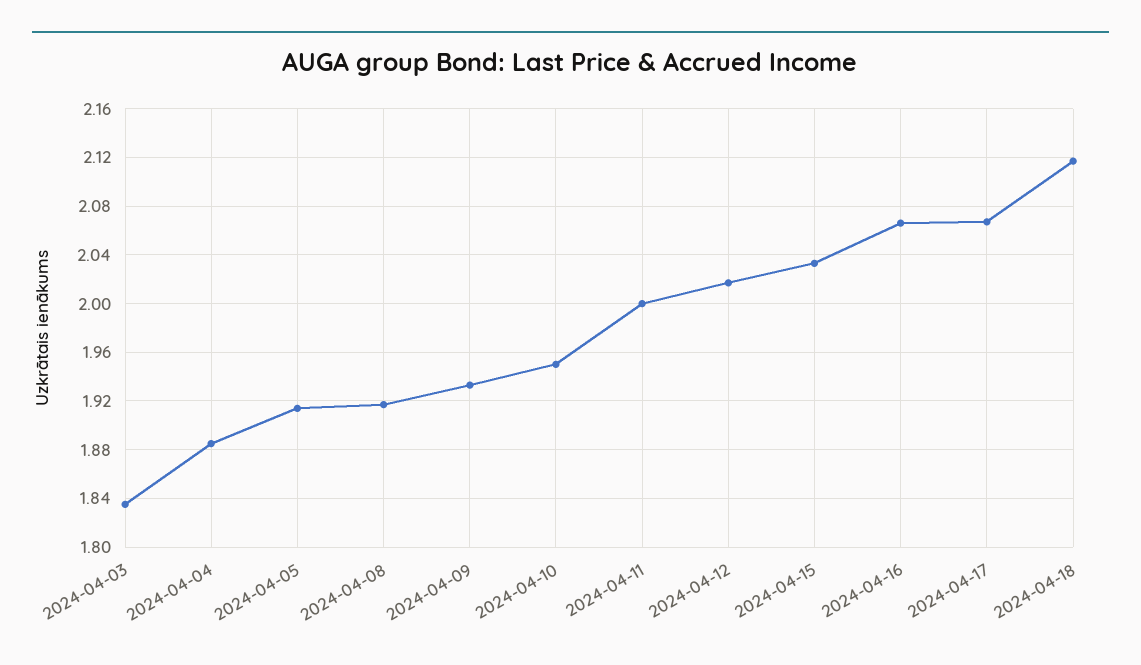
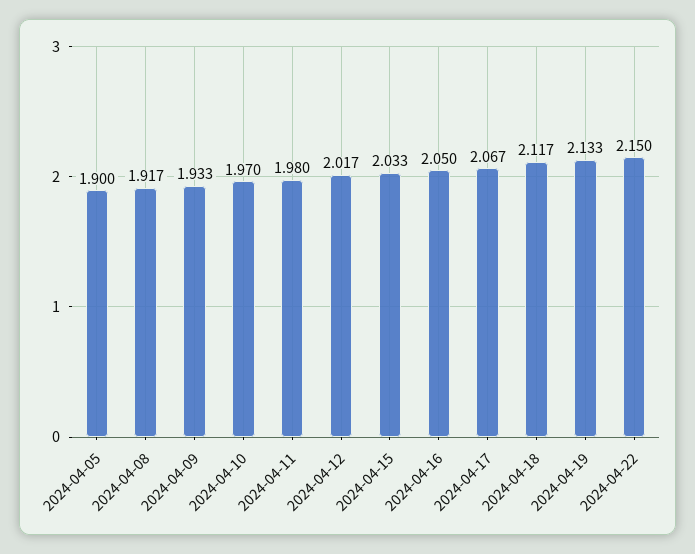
2024-04-03: 1.835 -> none
2024-04-04: 1.885 -> none
2024-04-05: 1.915 -> 1.9
2024-04-10: 1.95 -> 1.97
2024-04-11: 2 -> 1.98
2024-04-16: 2.065 -> 2.05
2024-04-19: none -> 2.133
2024-04-22: none -> 2.15

